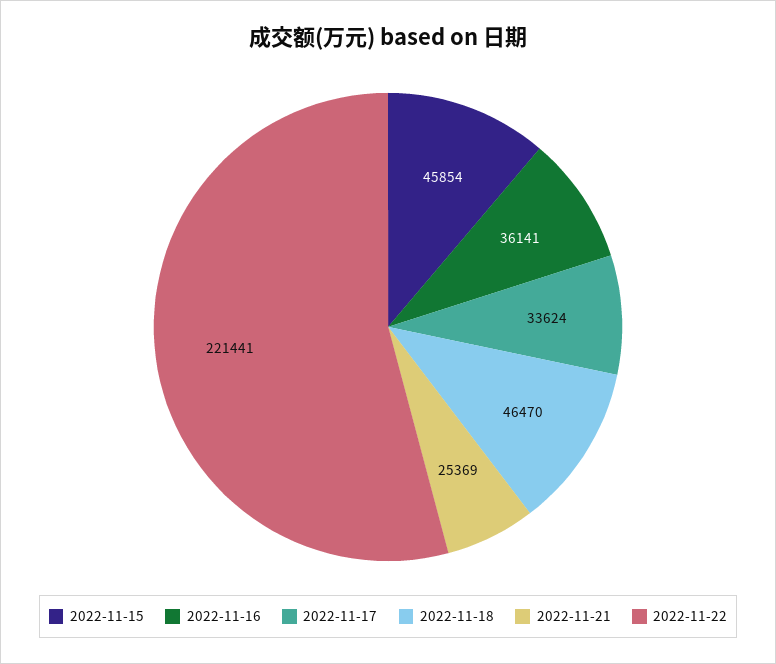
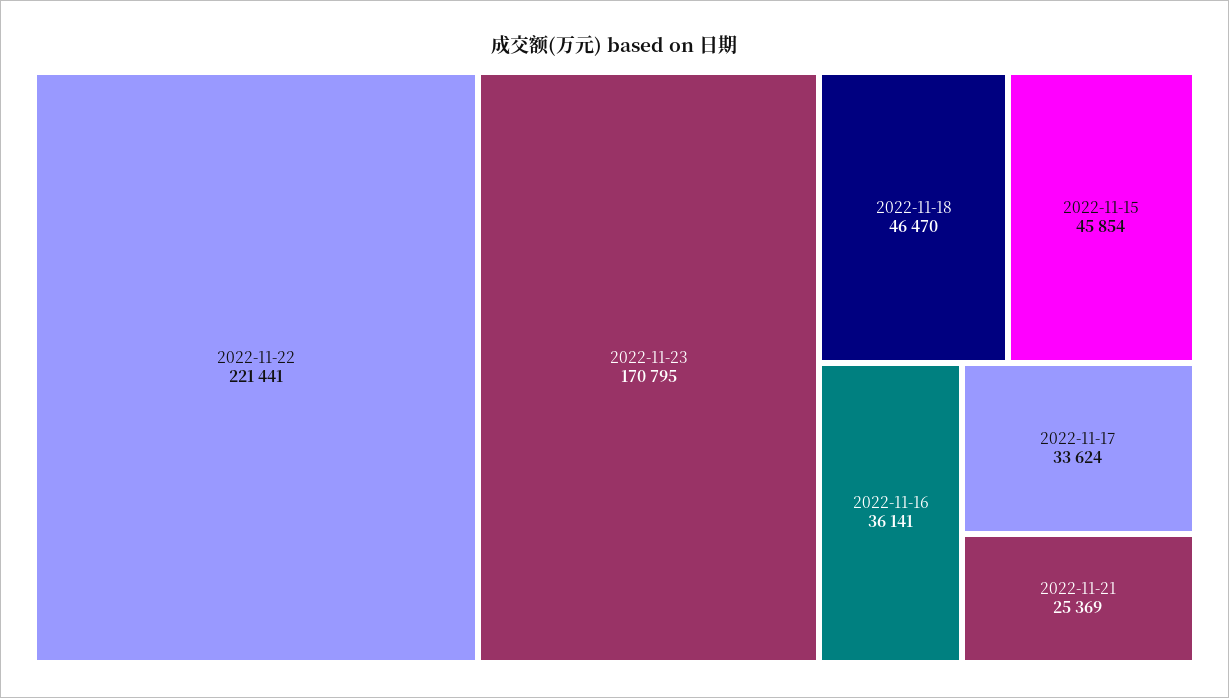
2022-11-23: none -> 170795

